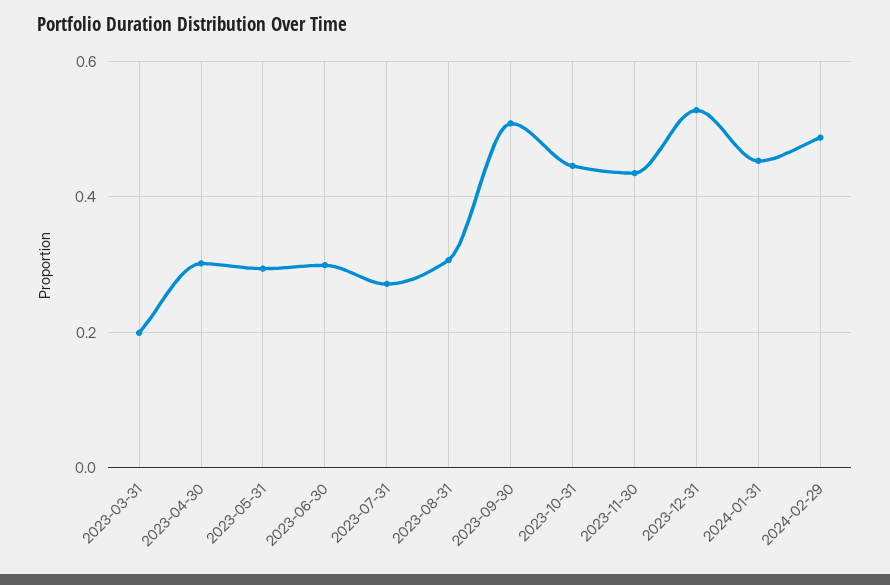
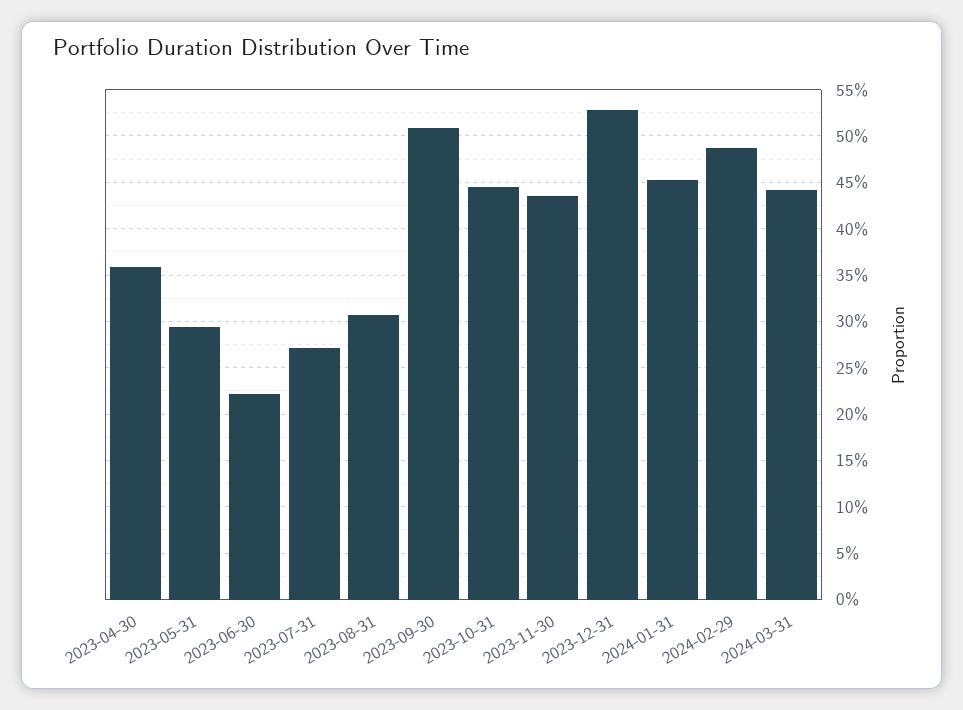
2023-03-31: 0.2 -> none
2023-04-30: 0.3 -> 0.36
2023-06-30: 0.3 -> 0.22
2024-03-31: none -> 0.44

